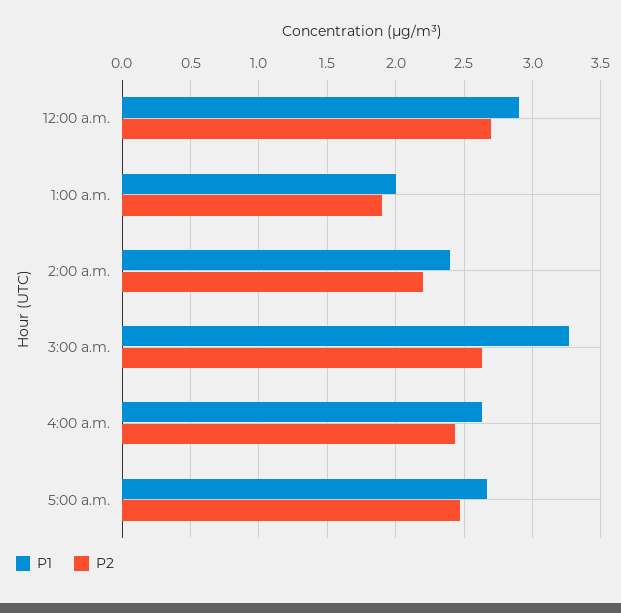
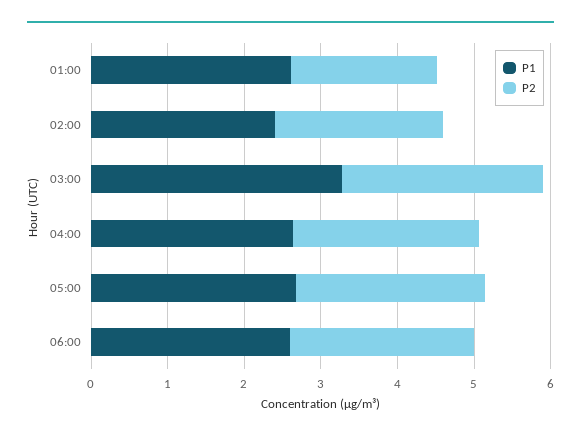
P1, 12:00 a.m.: 2.9 -> none
P2, 12:00 a.m.: 2.7 -> none
P1, 1:00 a.m.: 2 -> 2.6
P1, 06:00: none -> 2.6
P2, 06:00: none -> 2.4

